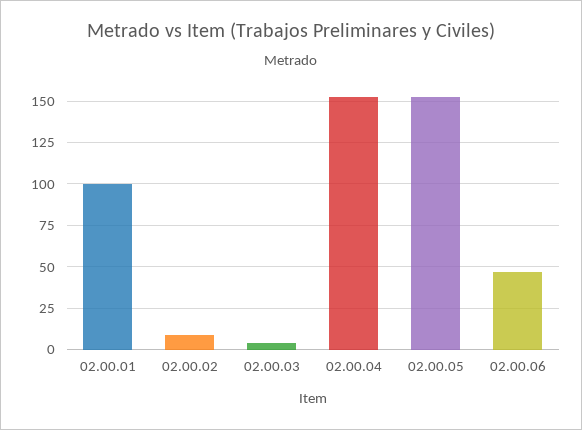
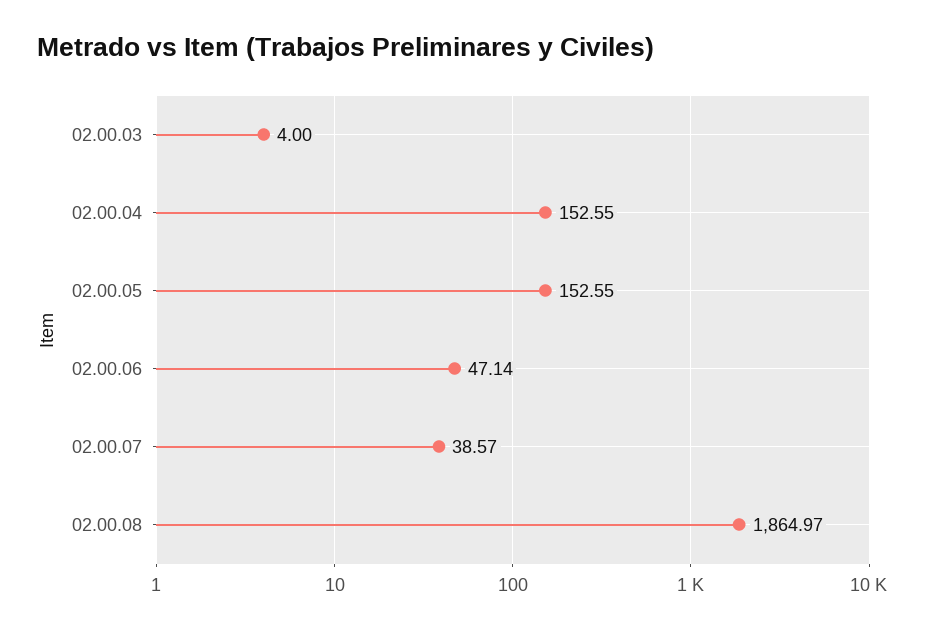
02.00.01: 100 -> none
02.00.02: 10 -> none
02.00.07: none -> 38.57
02.00.08: none -> 1864.97

